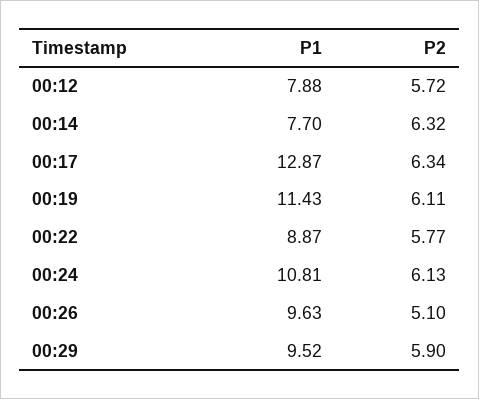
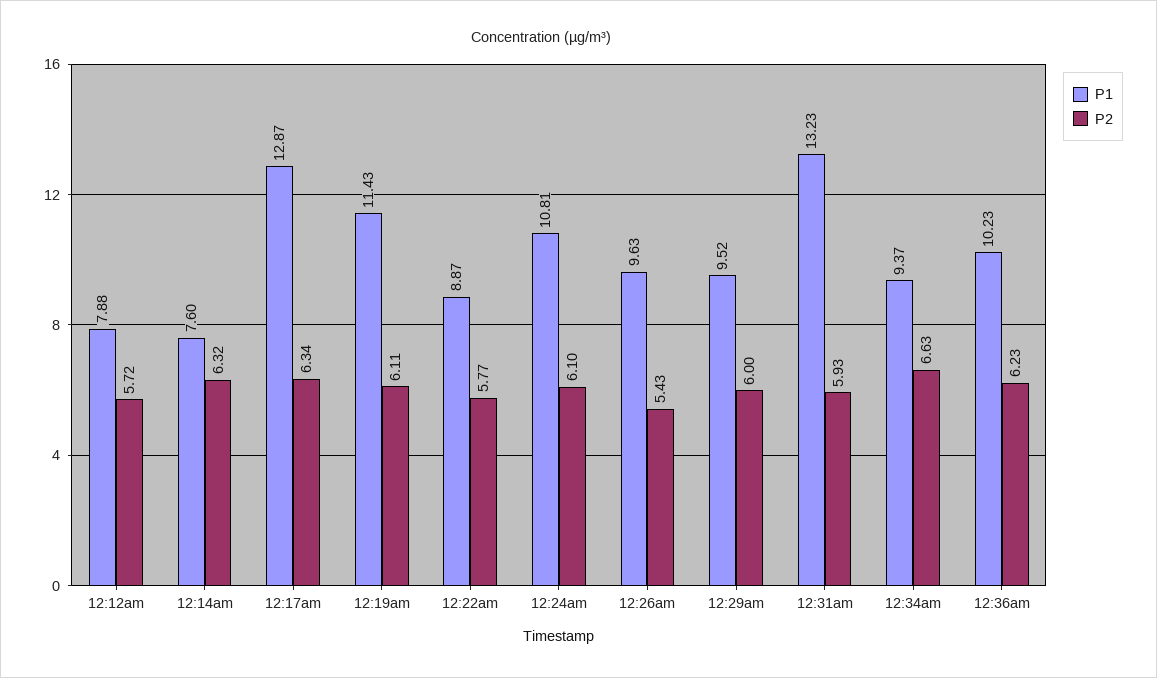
P1, 00:14: 7.7 -> 7.6
P2, 00:24: 6.13 -> 6.1
P2, 00:26: 5.1 -> 5.43
P2, 00:29: 5.9 -> 6
P1, 12:31am: none -> 13.23
P2, 12:31am: none -> 5.93
P1, 12:34am: none -> 9.37
P2, 12:34am: none -> 6.63
P1, 12:36am: none -> 10.23
P2, 12:36am: none -> 6.23

